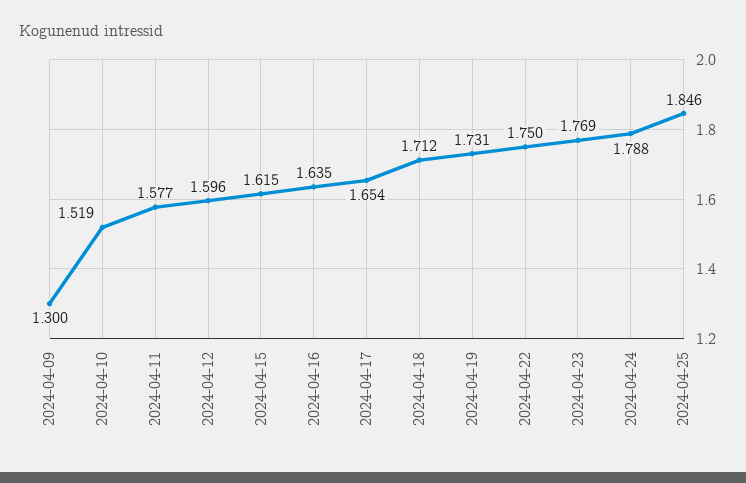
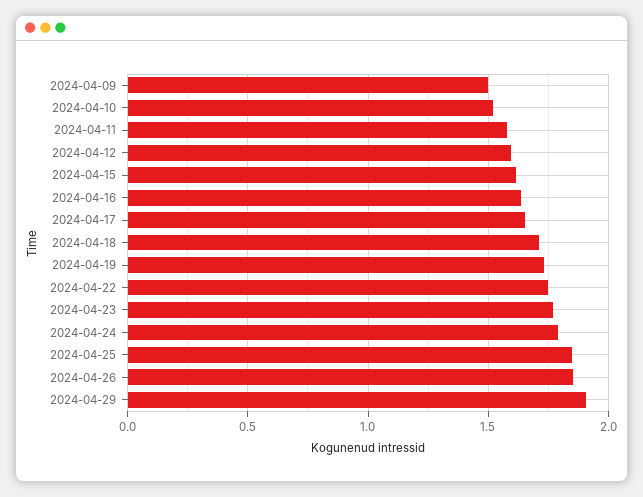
2024-04-09: 1.3 -> 1.5
2024-04-26: none -> 1.85
2024-04-29: none -> 1.9

